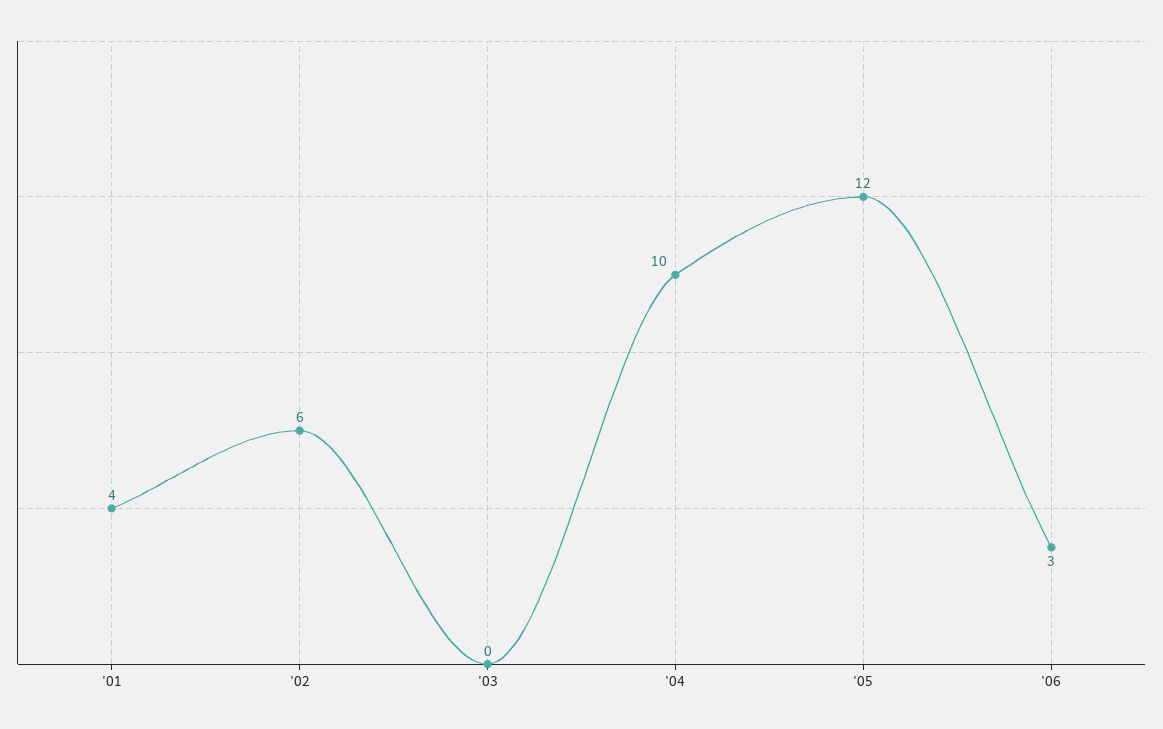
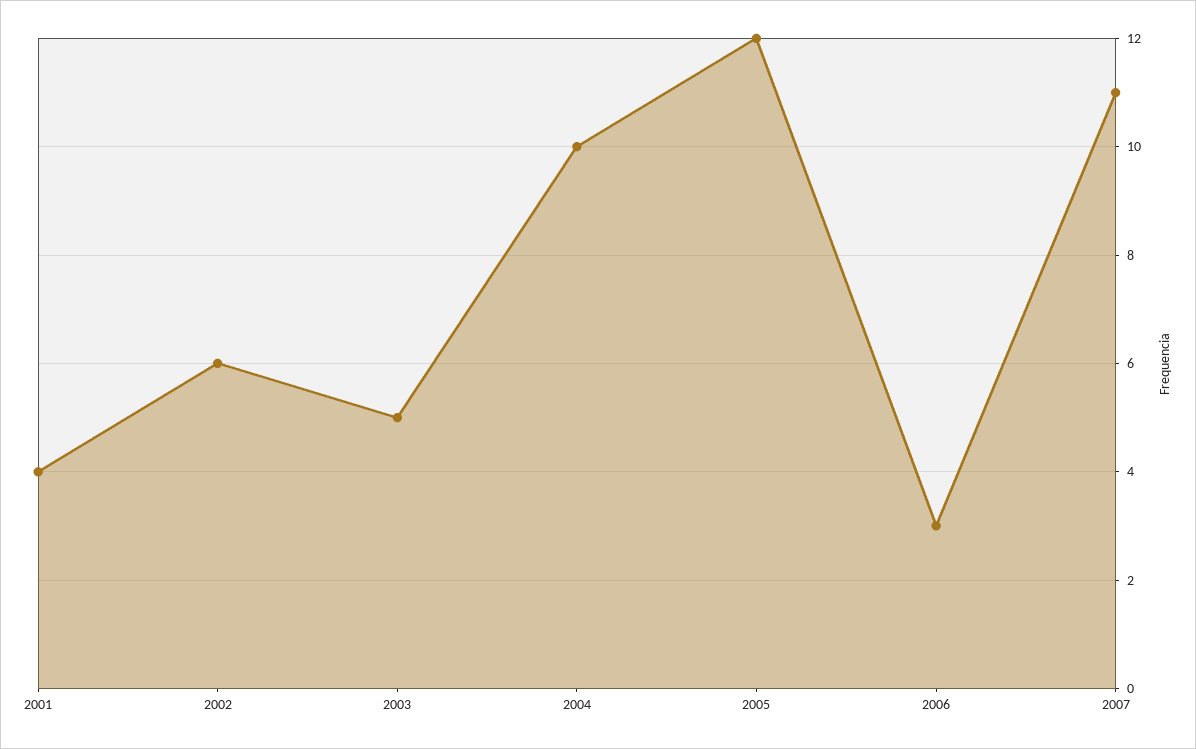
'03: 0 -> 5
2007: none -> 11

